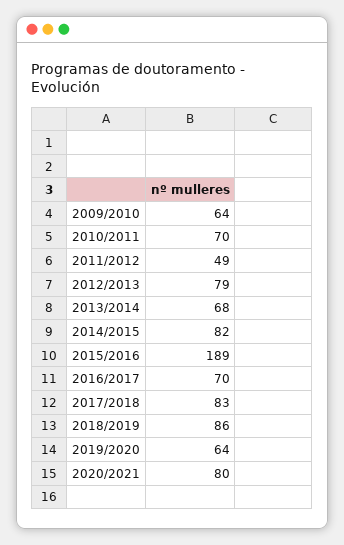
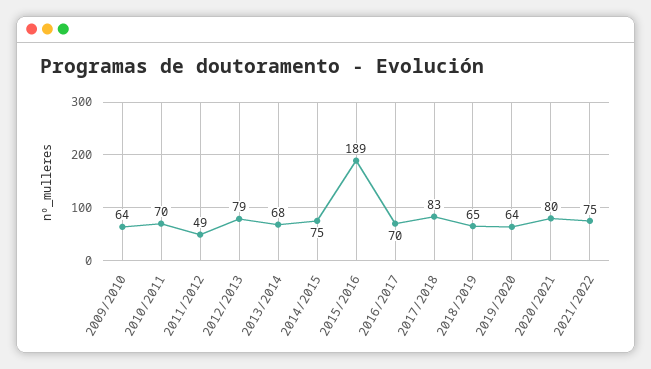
2014/2015: 82 -> 75
2018/2019: 86 -> 65
2021/2022: none -> 75

